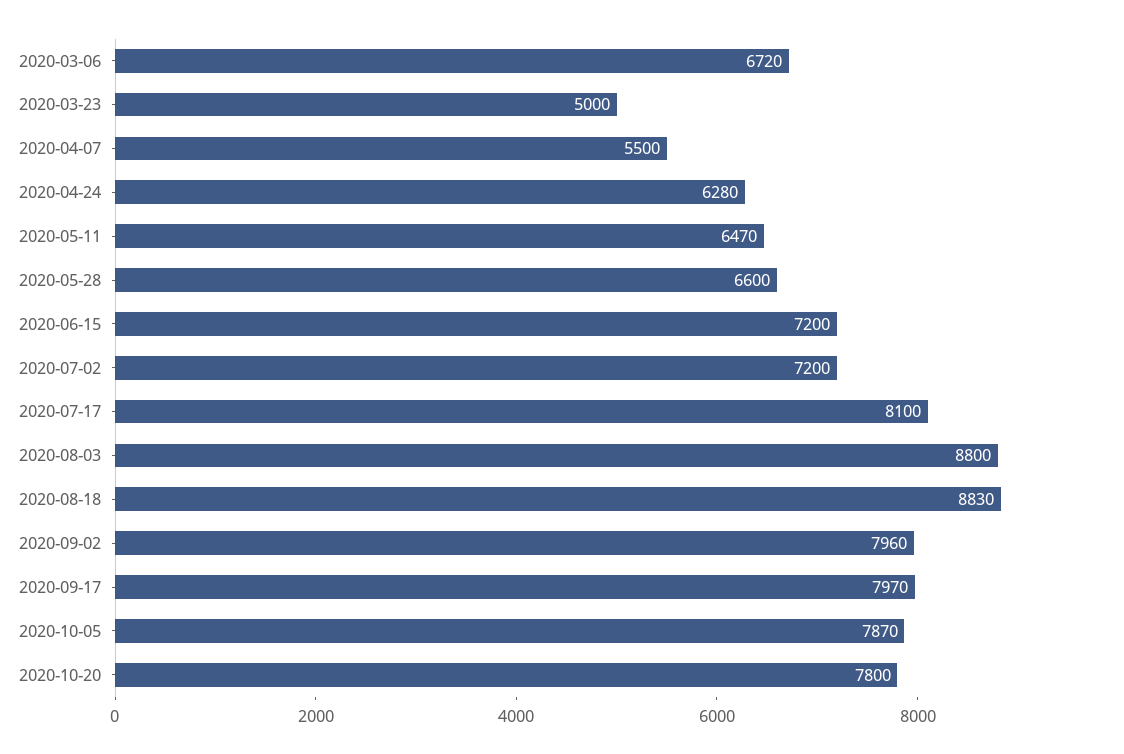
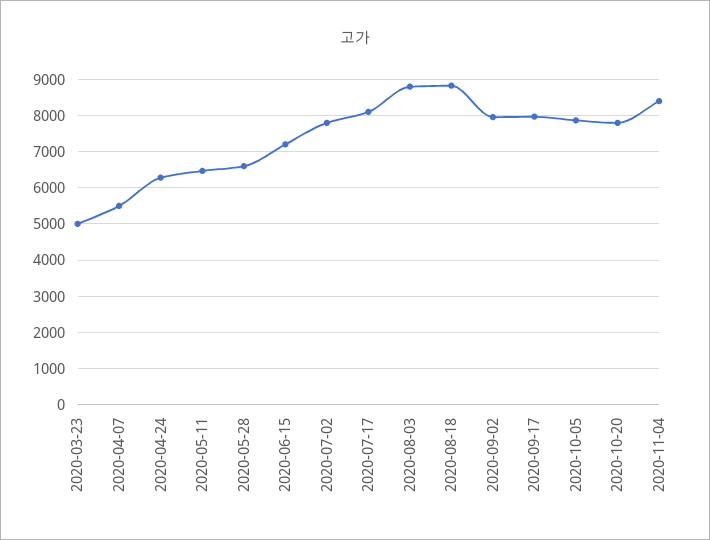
2020-03-06: 6720 -> none
2020-07-02: 7200 -> 7800
2020-11-04: none -> 8400

